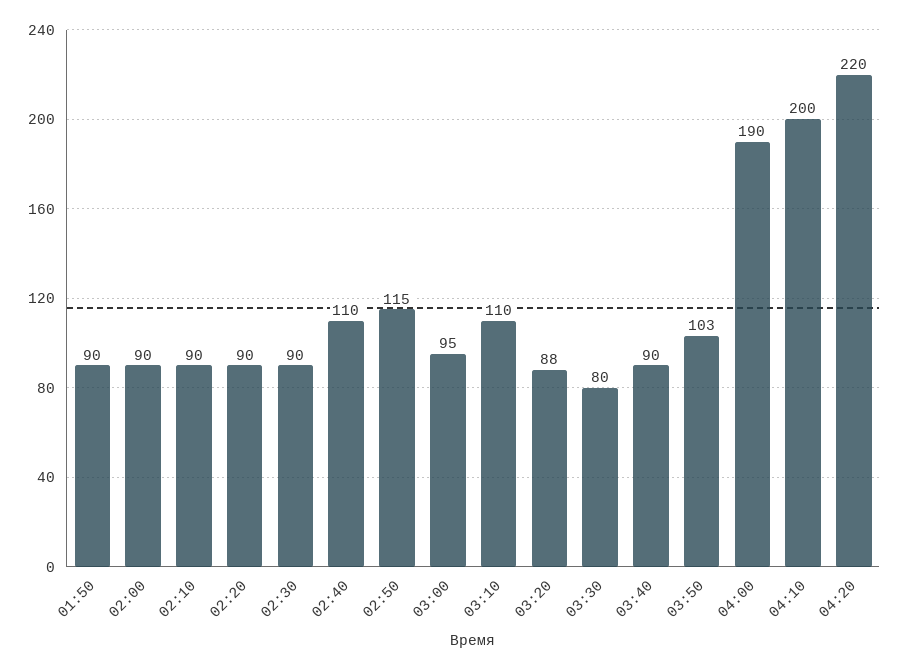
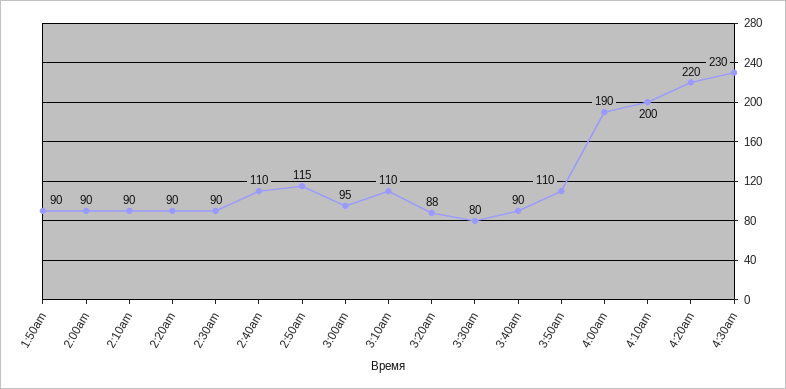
03:50: 103 -> 110
4:30am: none -> 230

